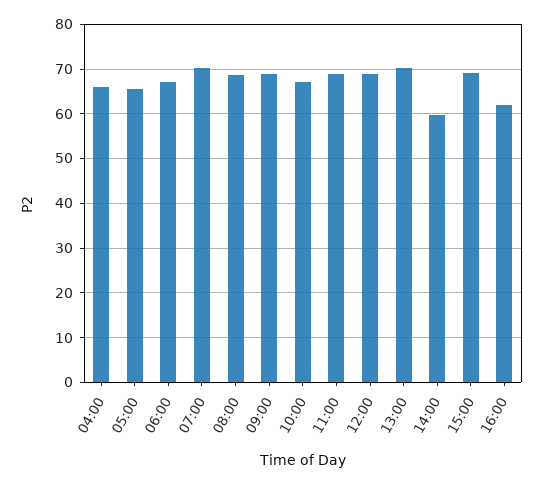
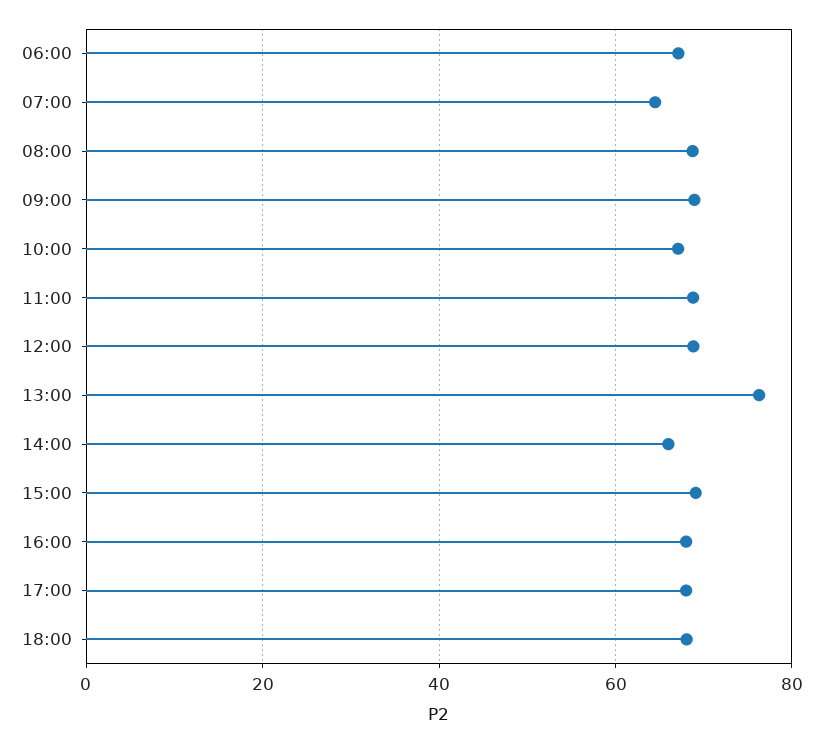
04:00: 66 -> none
05:00: 66 -> none
07:00: 70 -> 64
13:00: 70 -> 76
14:00: 60 -> 66
16:00: 62 -> 68
17:00: none -> 68
18:00: none -> 68

